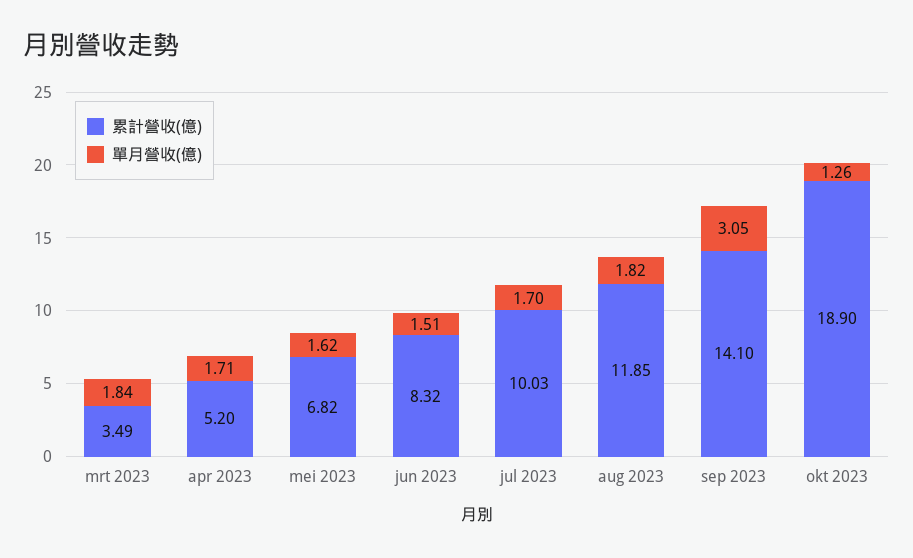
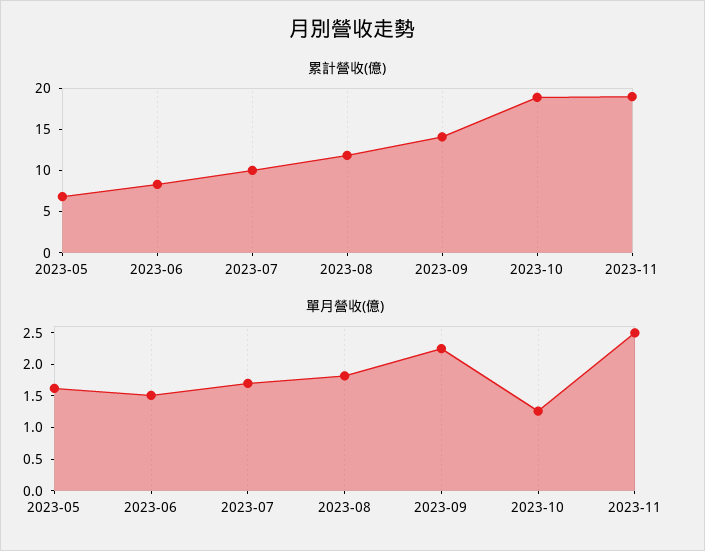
累計營收(億), mrt 2023: 3.49 -> none
單月營收(億), mrt 2023: 1.84 -> none
累計營收(億), apr 2023: 5.2 -> none
單月營收(億), apr 2023: 1.71 -> none
單月營收(億), sep 2023: 3.05 -> 2.25
累計營收(億), 2023-11: none -> 19
單月營收(億), 2023-11: none -> 2.5

